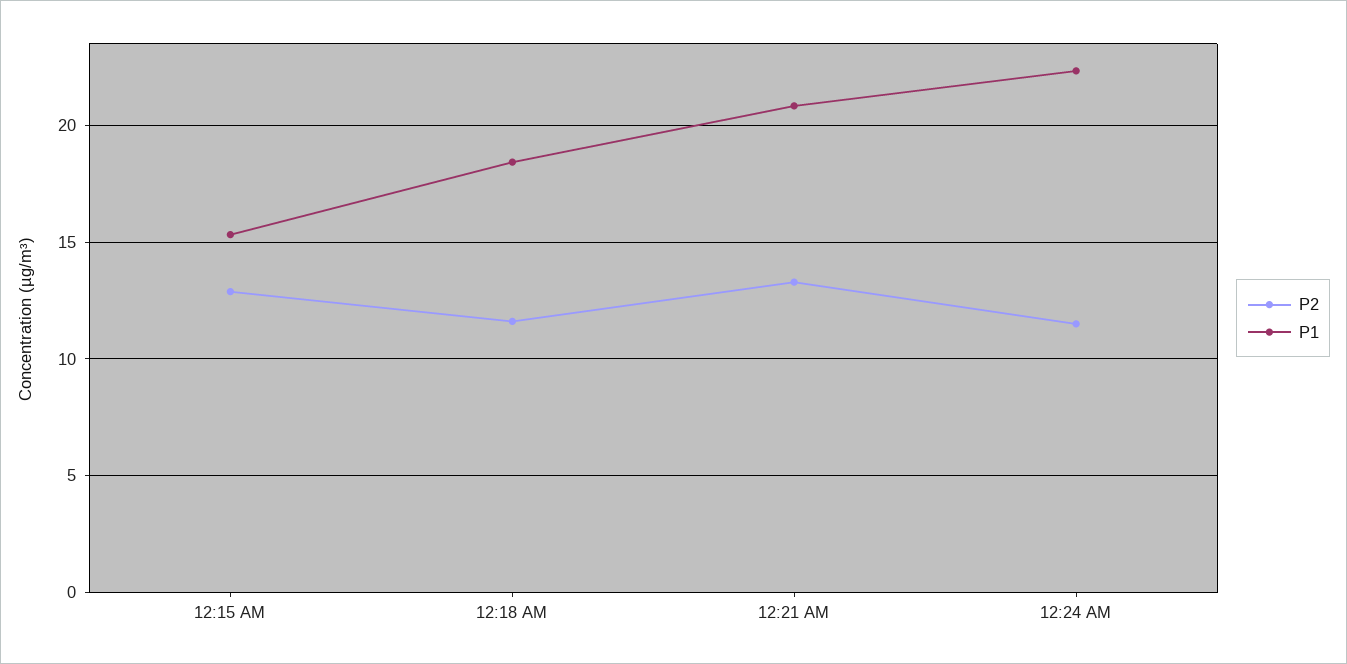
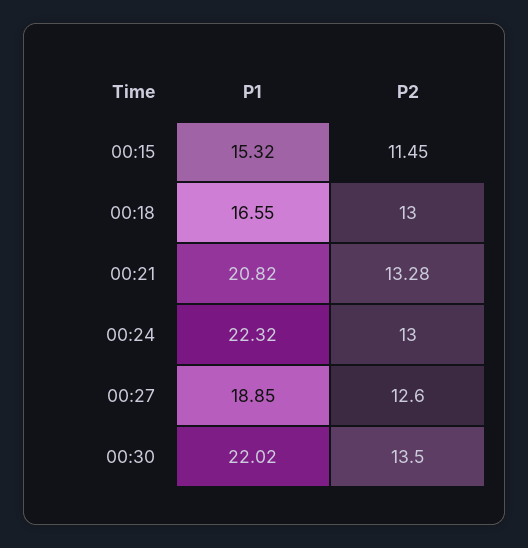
P2, 12:15 AM: 13 -> 11.45
P2, 12:18 AM: 11.5 -> 13
P1, 12:18 AM: 18.5 -> 16.55
P2, 12:24 AM: 11.5 -> 13
P1, 00:27: none -> 18.85
P2, 00:27: none -> 12.6
P1, 00:30: none -> 22.02
P2, 00:30: none -> 13.5

